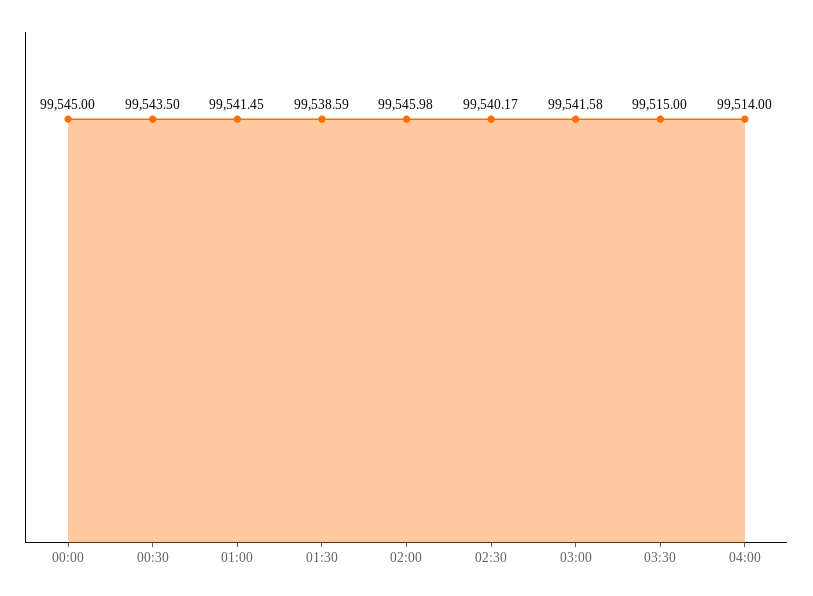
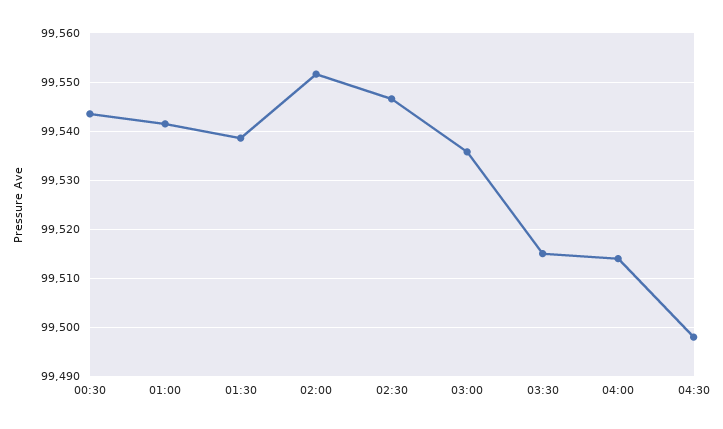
00:00: 99545 -> none
02:00: 99545.98 -> 99552
02:30: 99540.17 -> 99546
03:00: 99541.58 -> 99536
04:30: none -> 99498

